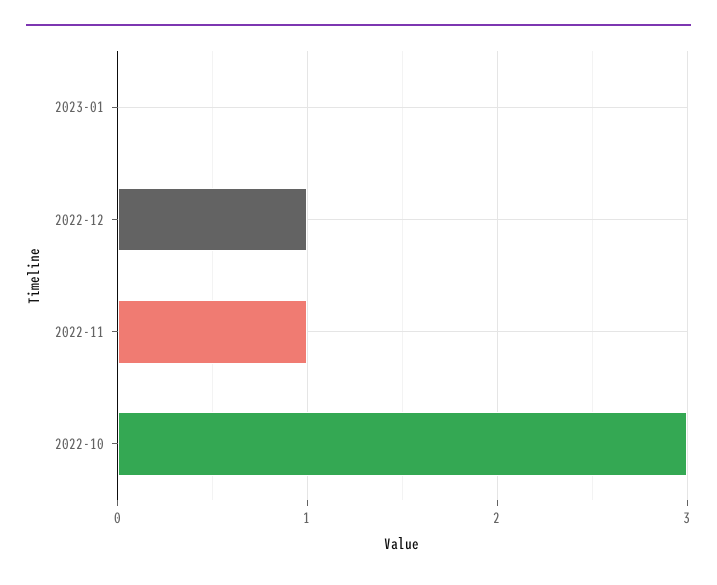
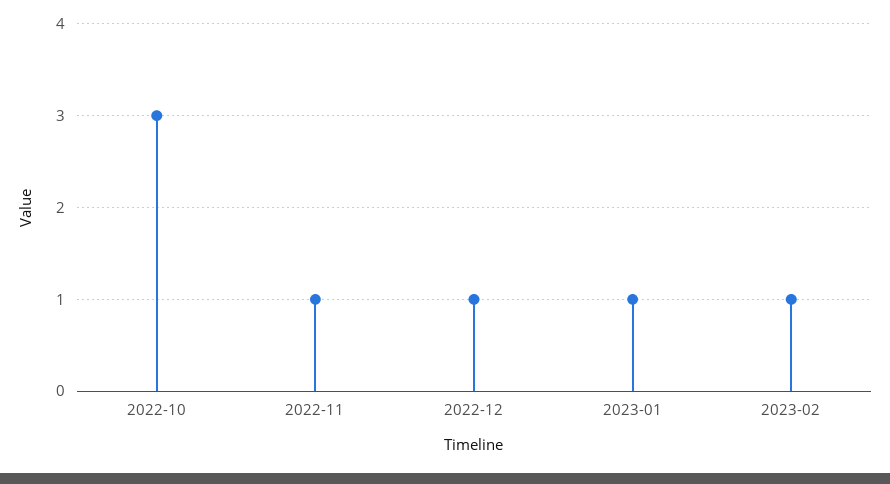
2023-01: 0 -> 1
2023-02: none -> 1

